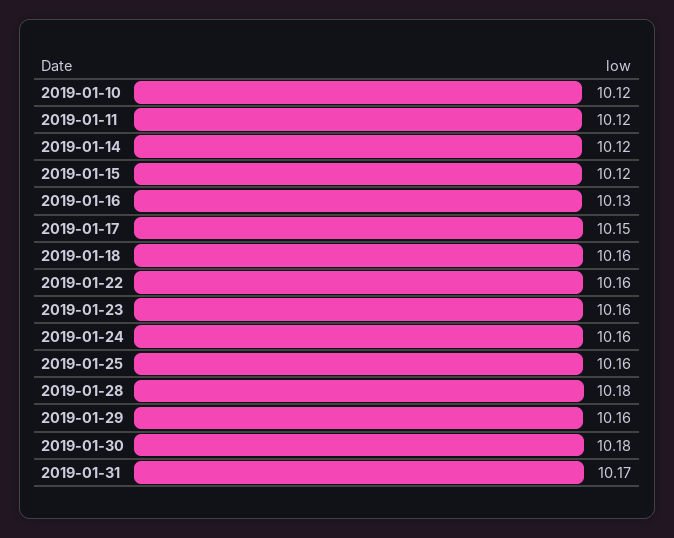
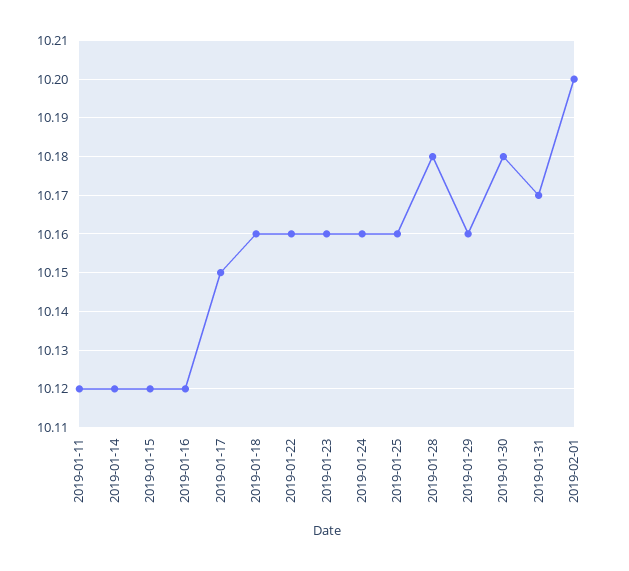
2019-01-10: 10.12 -> none
2019-01-16: 10.13 -> 10.12
2019-02-01: none -> 10.2

